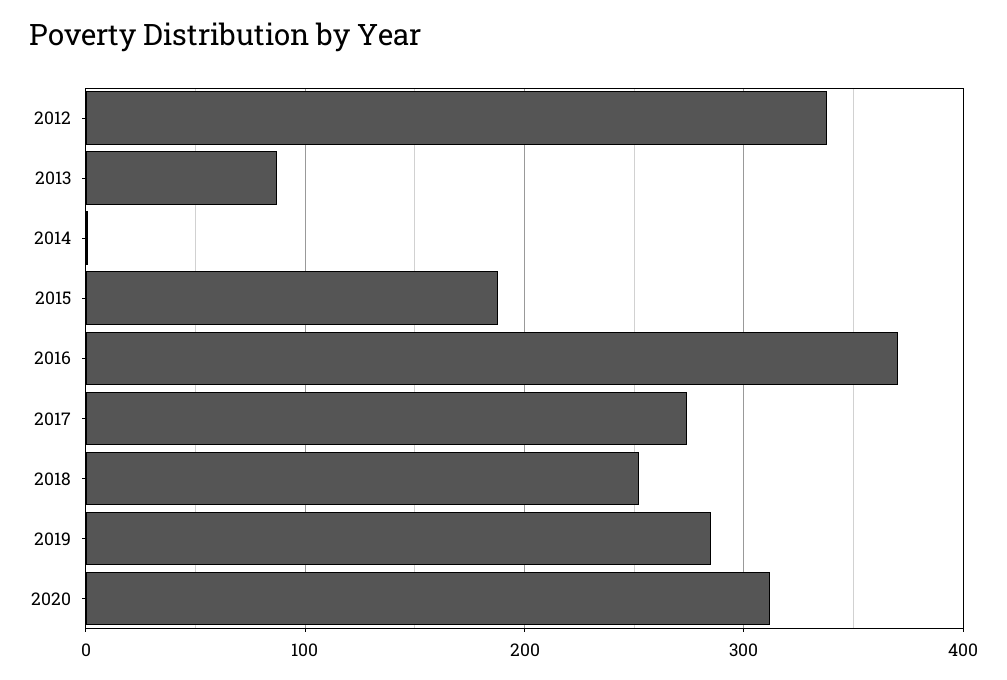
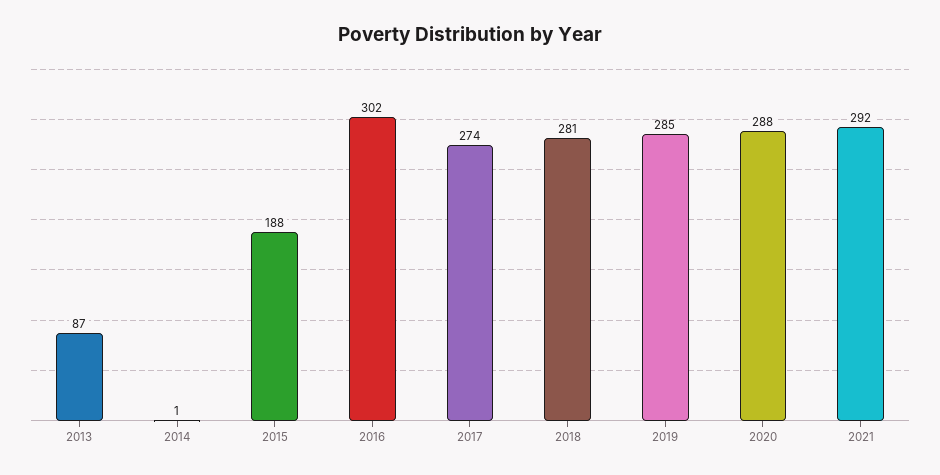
2012: 340 -> none
2016: 370 -> 302
2018: 250 -> 281
2020: 310 -> 288
2021: none -> 292

